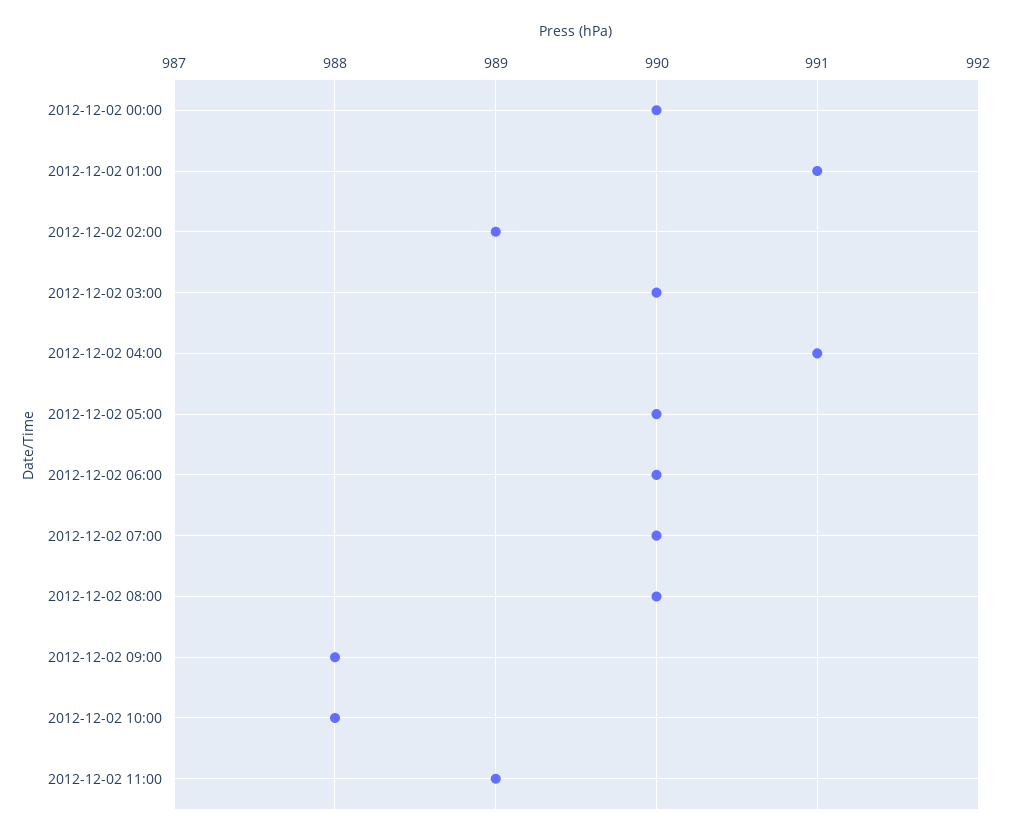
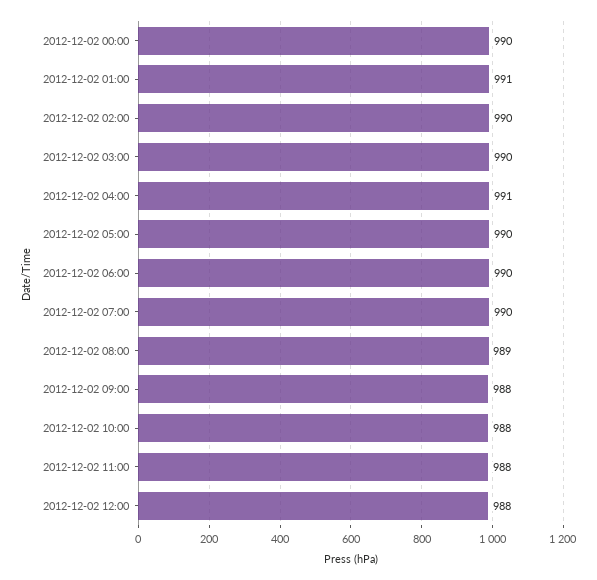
2012-12-02 02:00: 989 -> 990
2012-12-02 08:00: 990 -> 989
2012-12-02 11:00: 989 -> 988
2012-12-02 12:00: none -> 988

